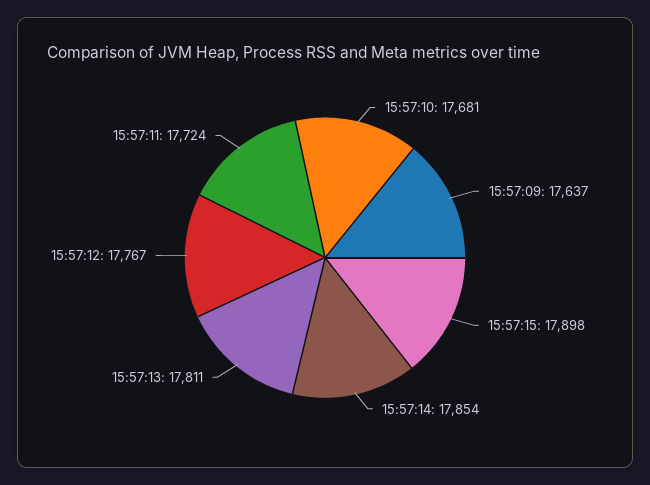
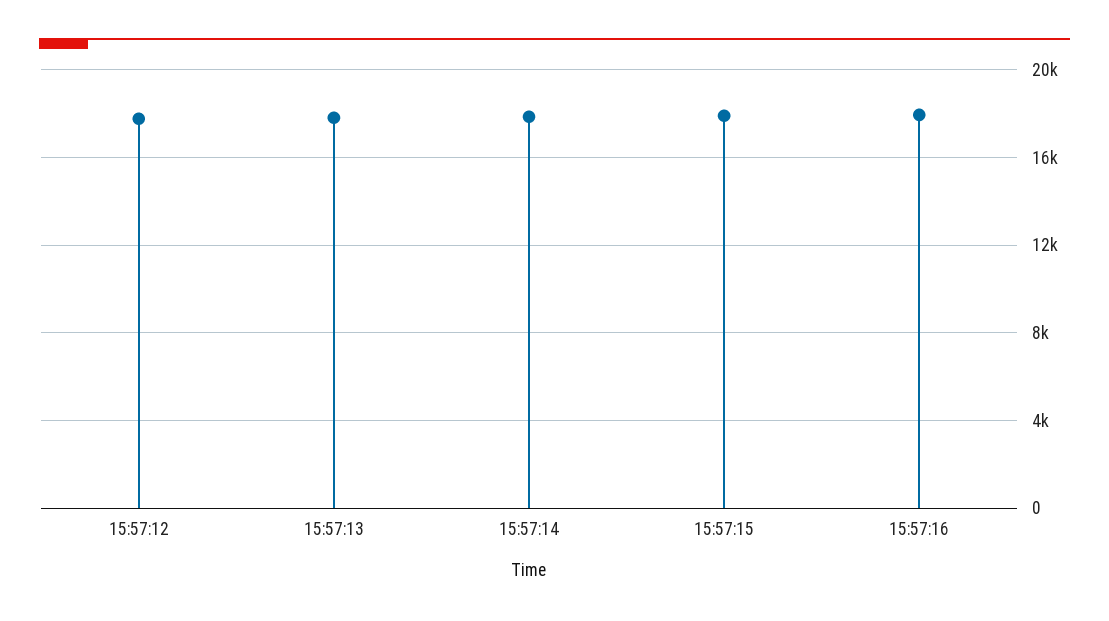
15:57:10: 17681 -> none
15:57:09: 17637 -> none
15:57:11: 17724 -> none
15:57:16: none -> 18000

